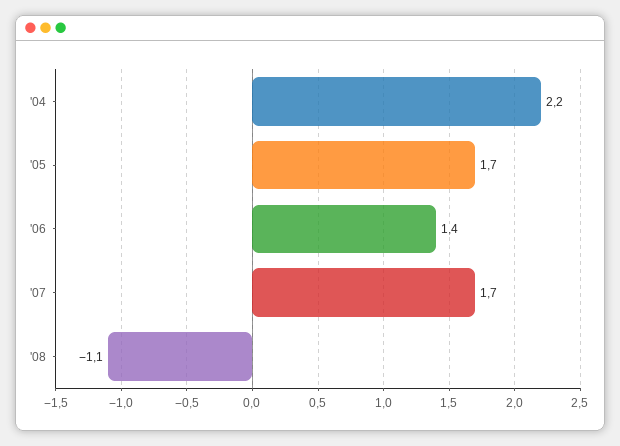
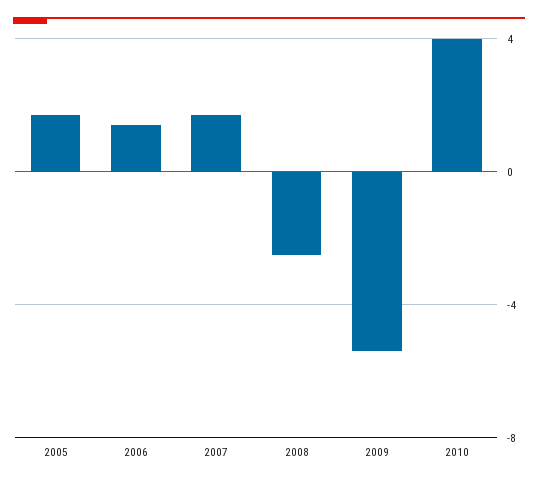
'04: 2.2 -> none
'08: -1.1 -> -2.5
2009: none -> -5.5
2010: none -> 4

